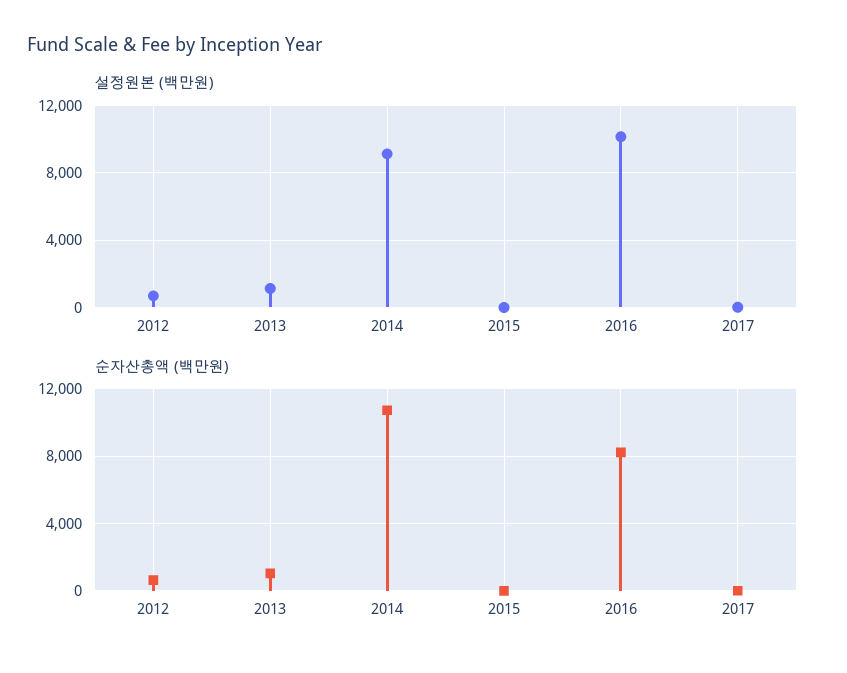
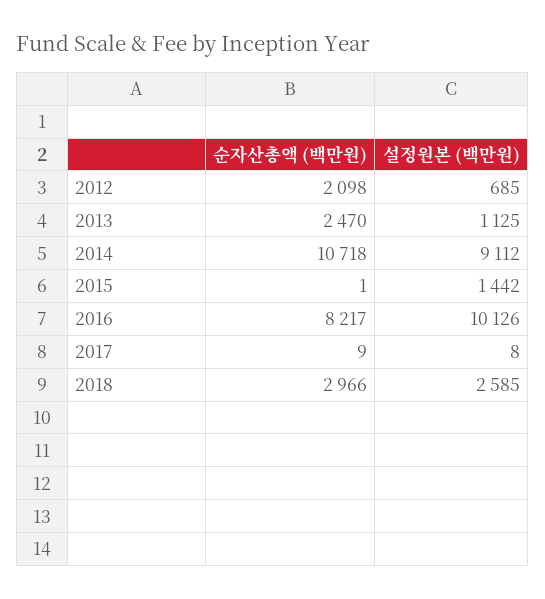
설정원본 (백만원), 2015: 0 -> 1442
순자산총액 (백만원), 2012: 500 -> 2098
순자산총액 (백만원), 2013: 1000 -> 2470
순자산총액 (백만원), 2018: none -> 2966
설정원본 (백만원), 2018: none -> 2585

